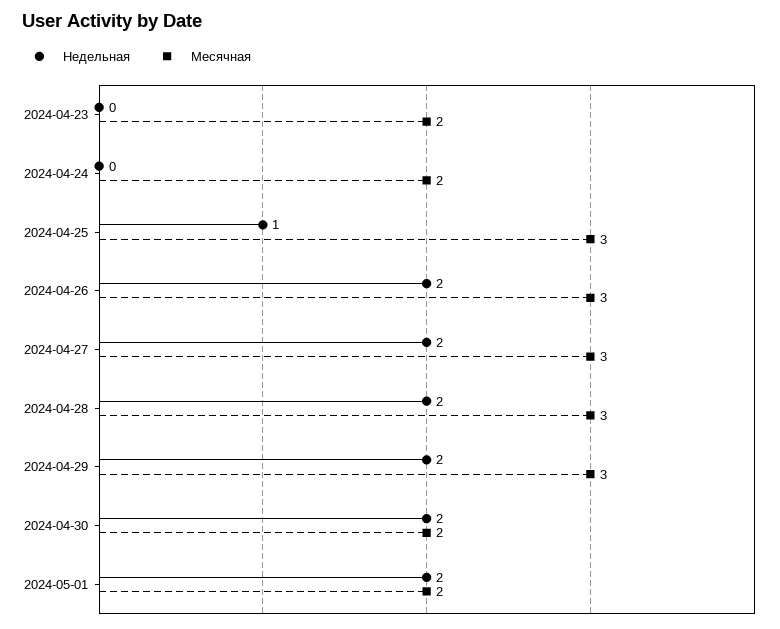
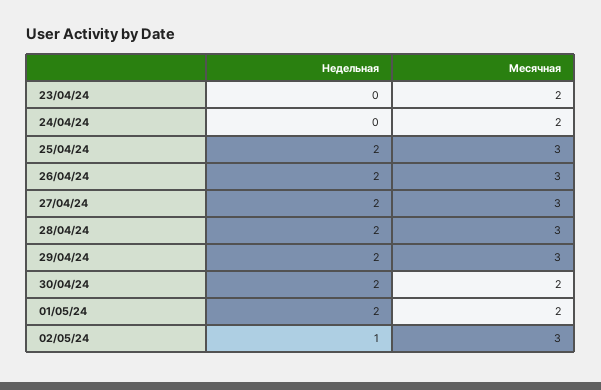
Недельная, 2024-04-25: 1 -> 2
Недельная, 02/05/24: none -> 1
Месячная, 02/05/24: none -> 3

